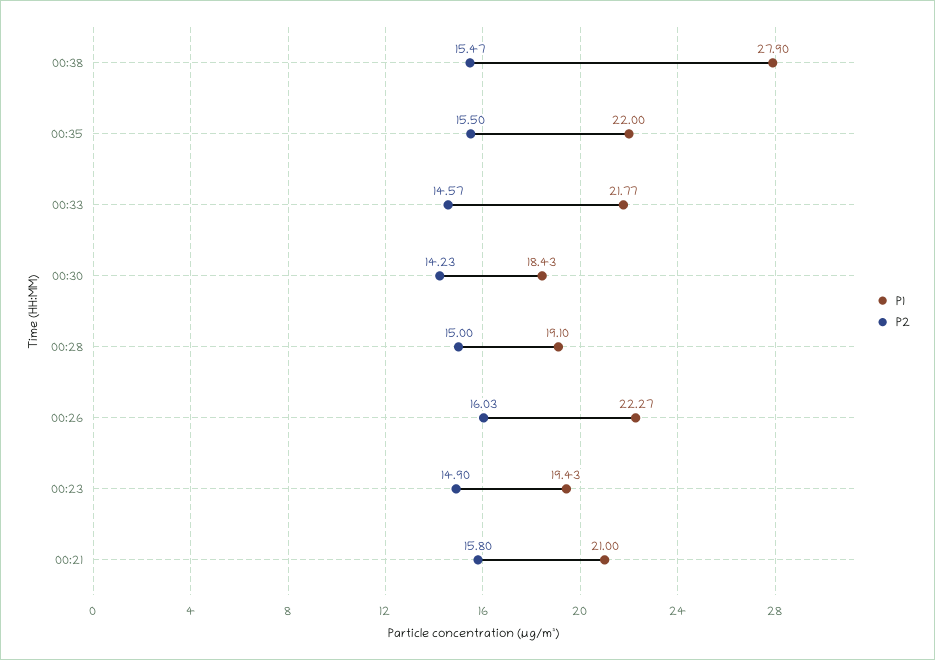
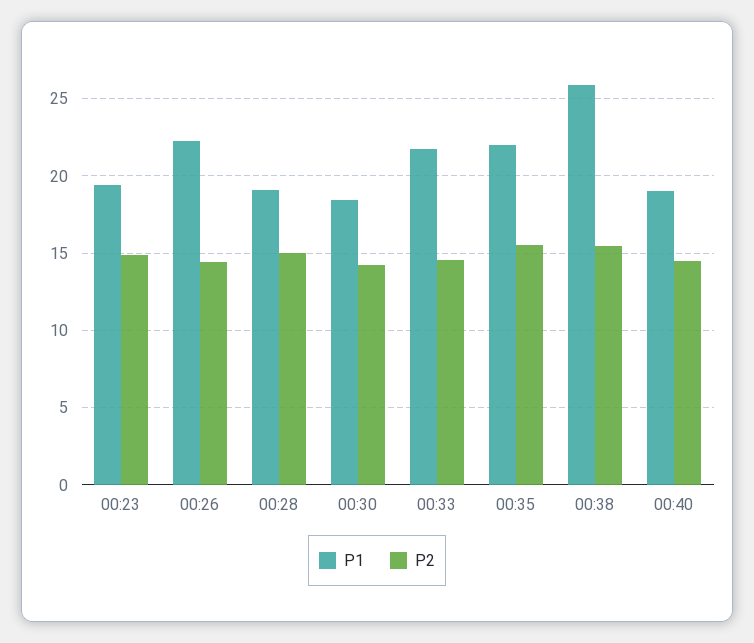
P1, 00:38: 27.9 -> 26
P2, 00:26: 16.03 -> 14.5
P1, 00:21: 21 -> none
P2, 00:21: 15.8 -> none
P1, 00:40: none -> 19
P2, 00:40: none -> 14.5

